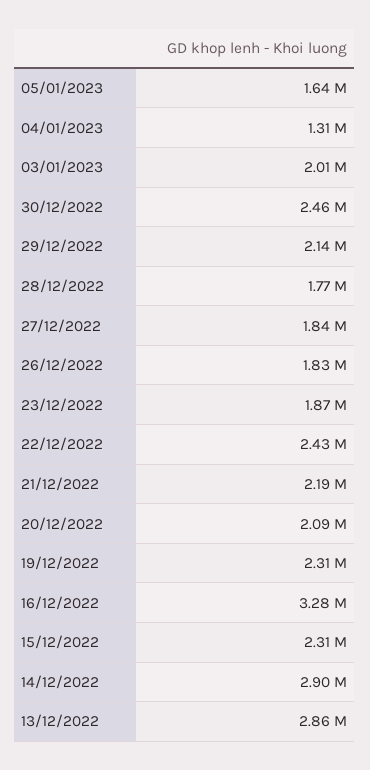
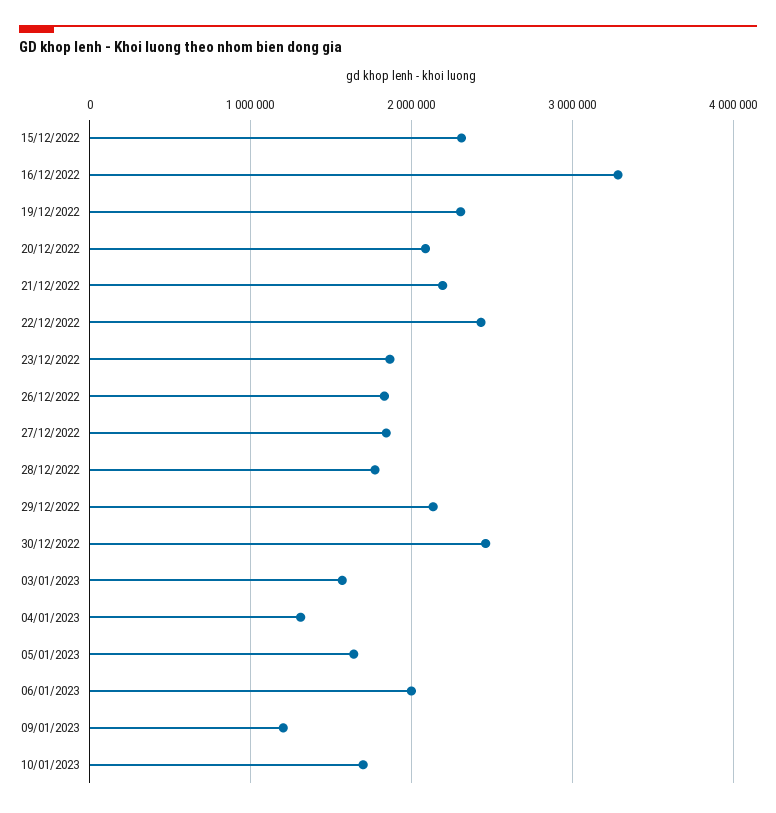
03/01/2023: 2010000 -> 1600000
14/12/2022: 2900000 -> none
13/12/2022: 2860000 -> none
06/01/2023: none -> 2000000
09/01/2023: none -> 1200000
10/01/2023: none -> 1700000

